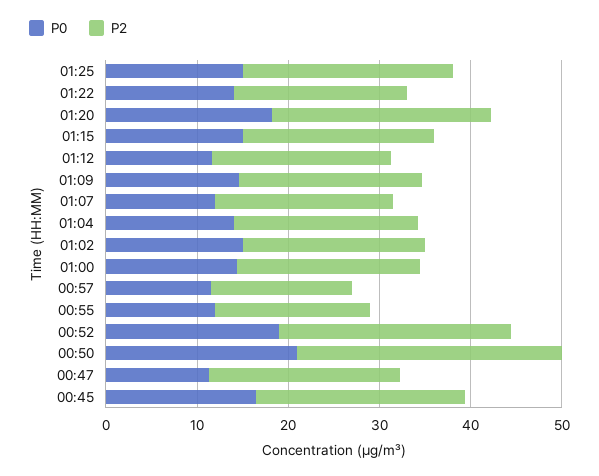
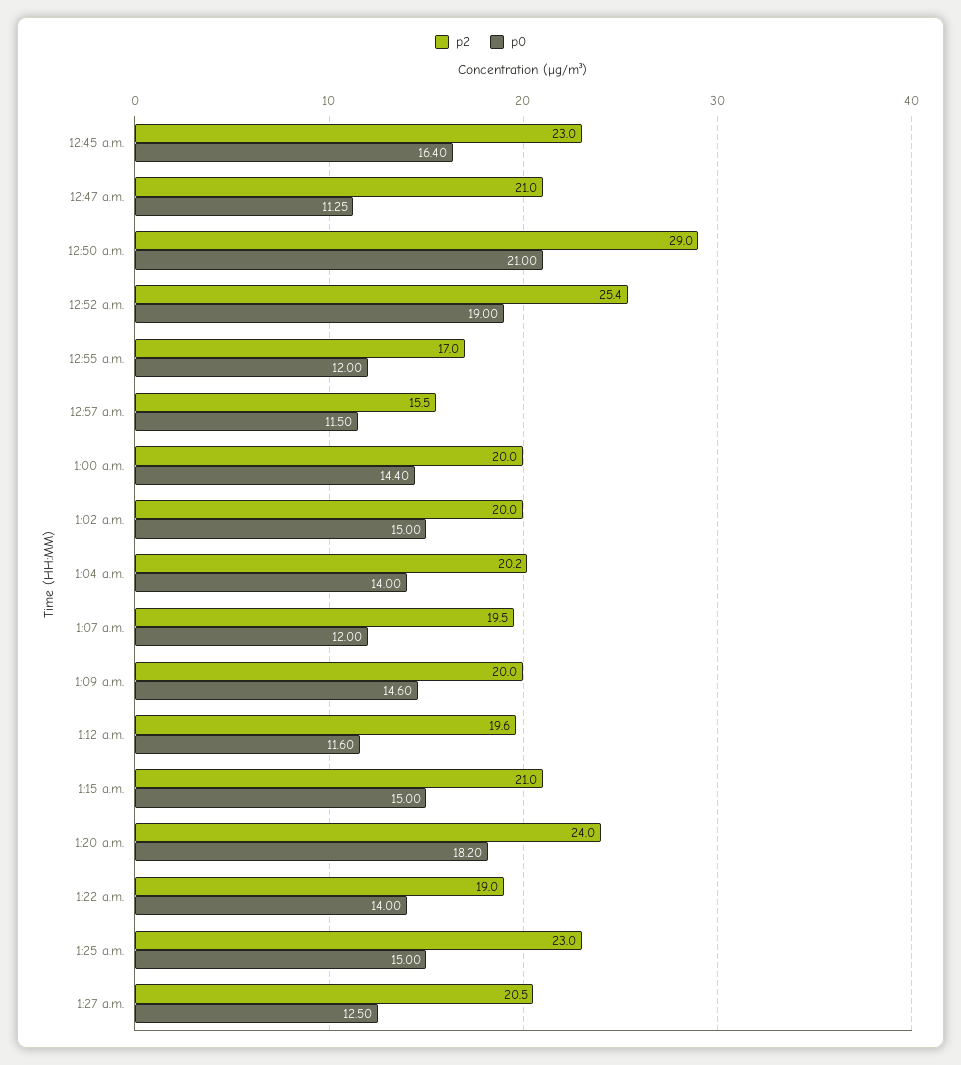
P2, 1:27 a.m.: none -> 20.5
P0, 1:27 a.m.: none -> 12.5

